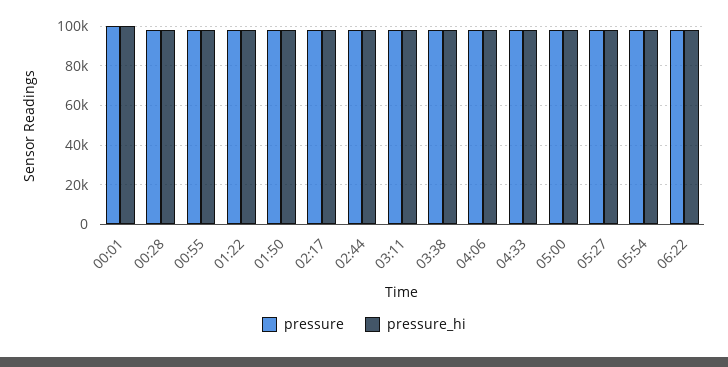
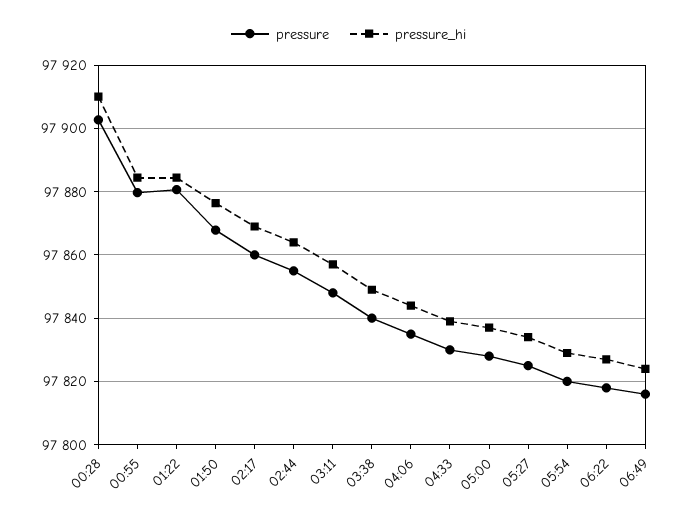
pressure, 00:01: 100000 -> none
pressure_hi, 00:01: 100000 -> none
pressure, 06:49: none -> 97816
pressure_hi, 06:49: none -> 97824

